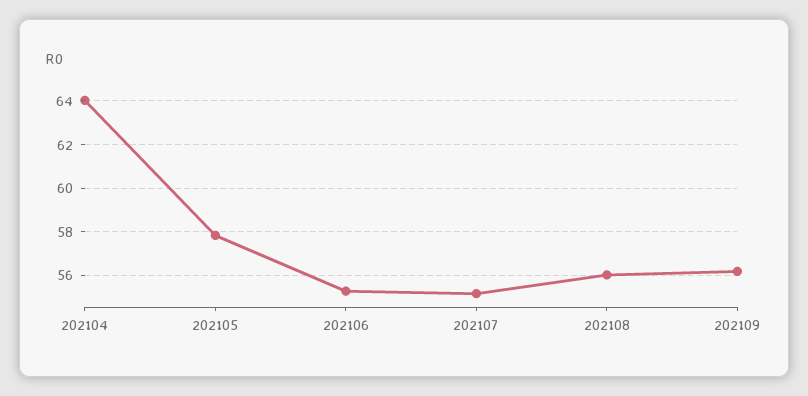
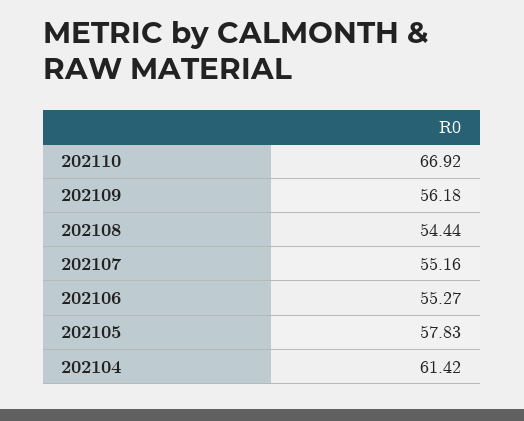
202104: 64 -> 61.42
202108: 56 -> 54.44
202110: none -> 66.92

